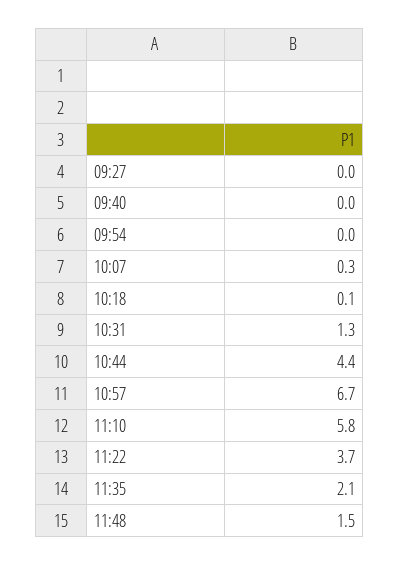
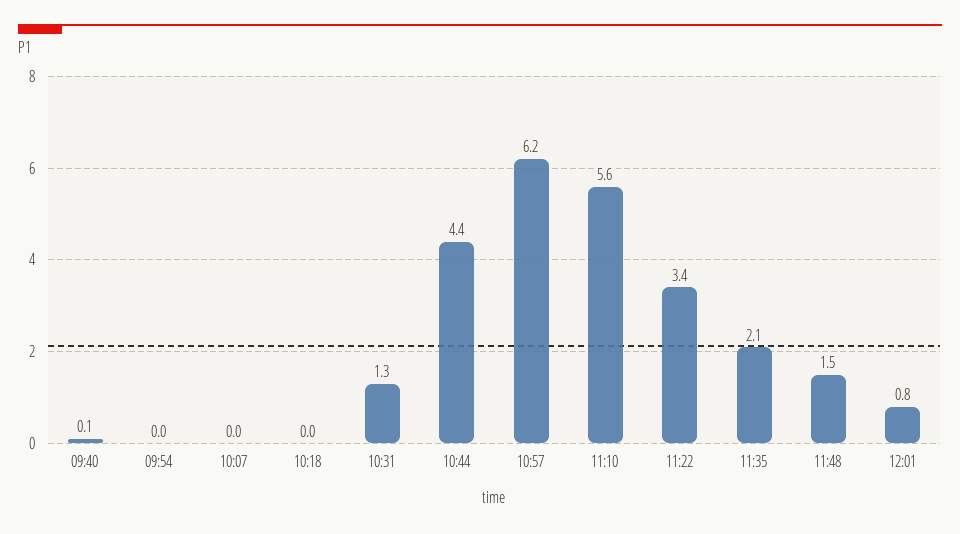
09:27: 0 -> none
09:40: 0 -> 0.1
10:07: 0.3 -> 0
10:18: 0.1 -> 0
10:57: 6.7 -> 6.2
11:10: 5.8 -> 5.6
11:22: 3.7 -> 3.4
12:01: none -> 0.8

